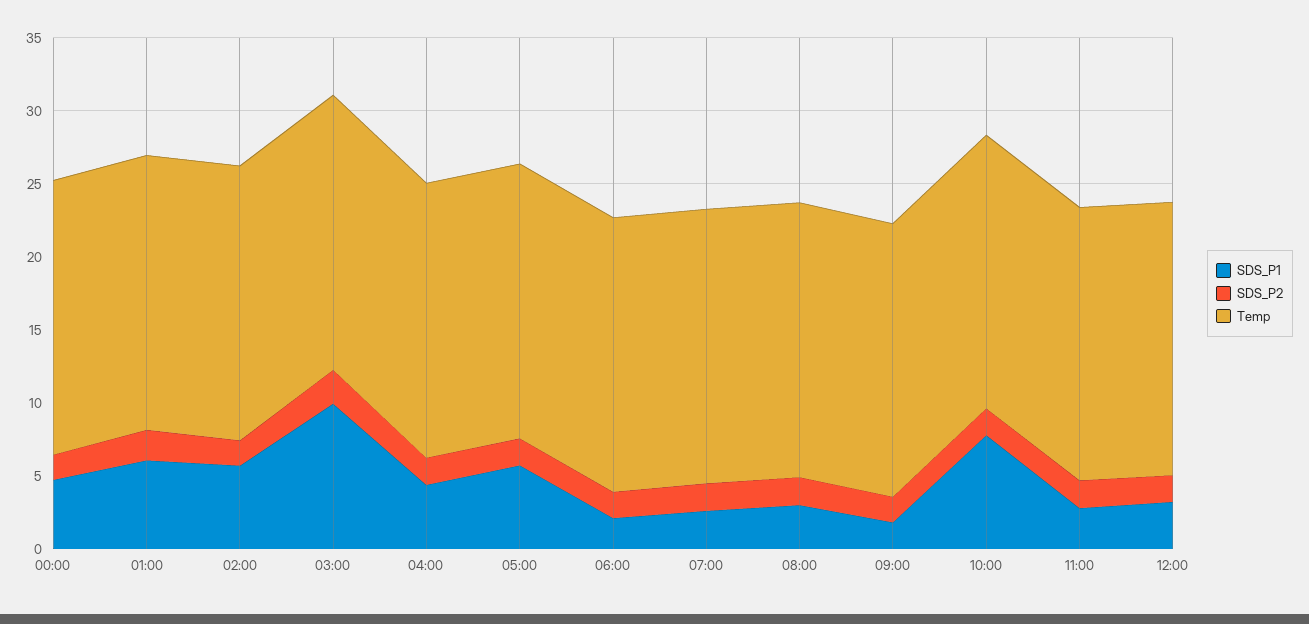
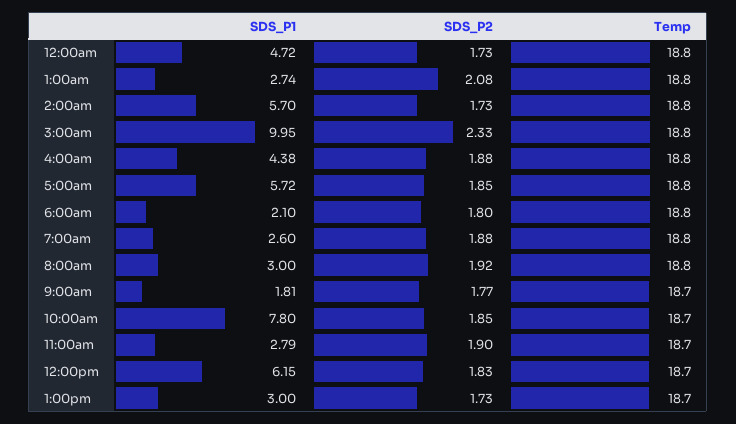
SDS_P1, 01:00: 6 -> 2.74
SDS_P1, 12:00: 3 -> 6.15
SDS_P1, 1:00pm: none -> 3
SDS_P2, 1:00pm: none -> 1.73
Temp, 1:00pm: none -> 18.7

